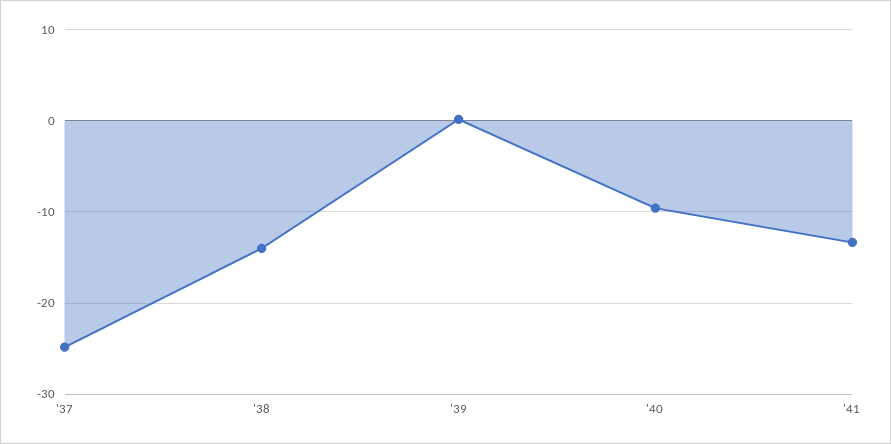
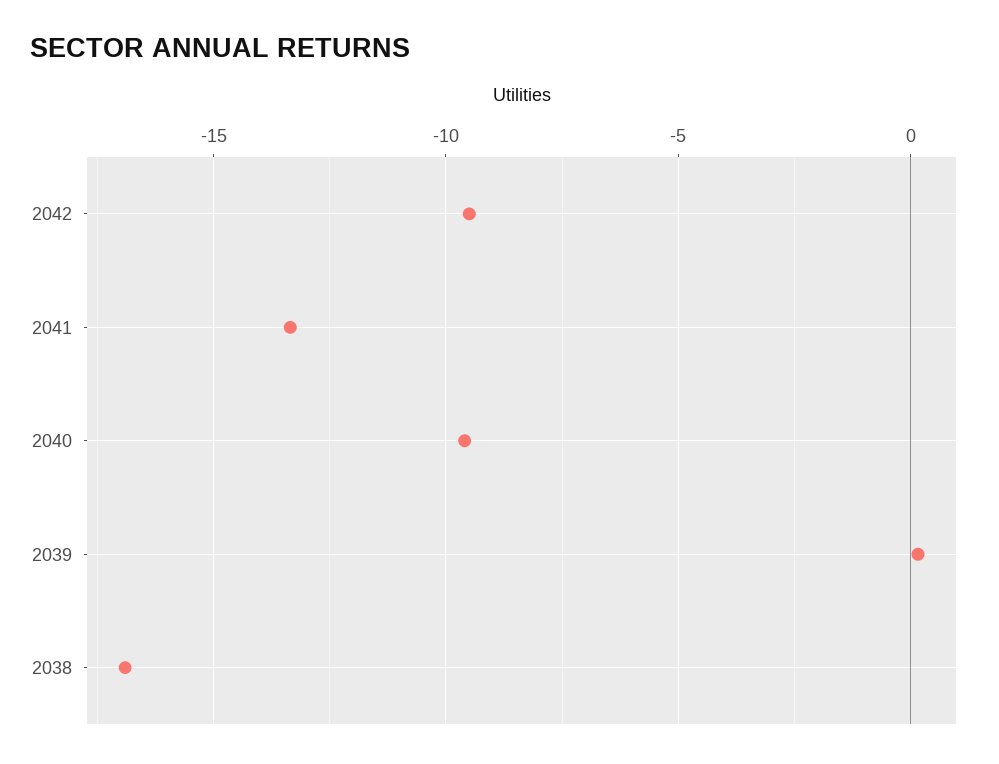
'37: -25 -> none
'38: -14 -> -17
2042: none -> -9.5

